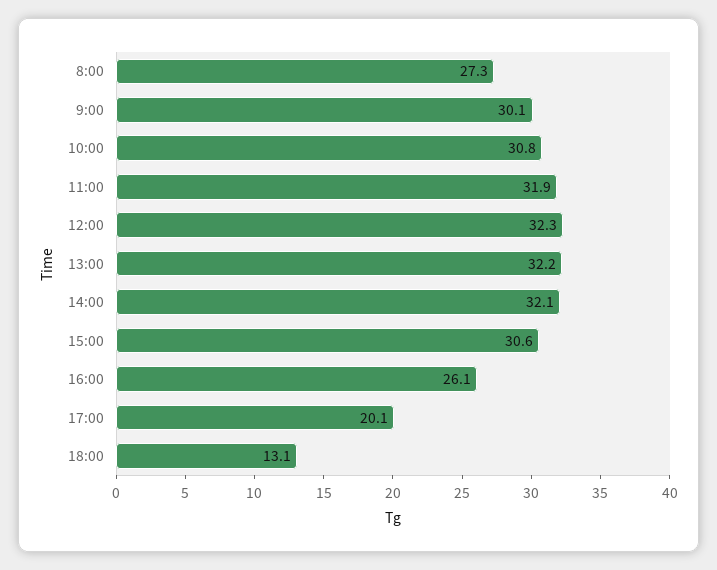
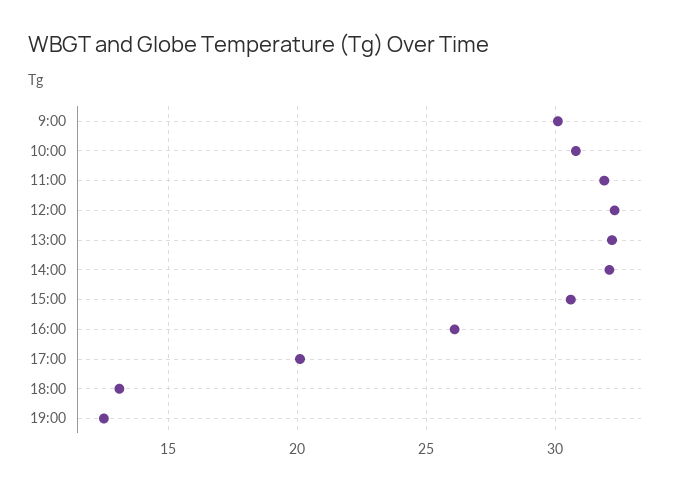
8:00: 27.3 -> none
19:00: none -> 12.5

